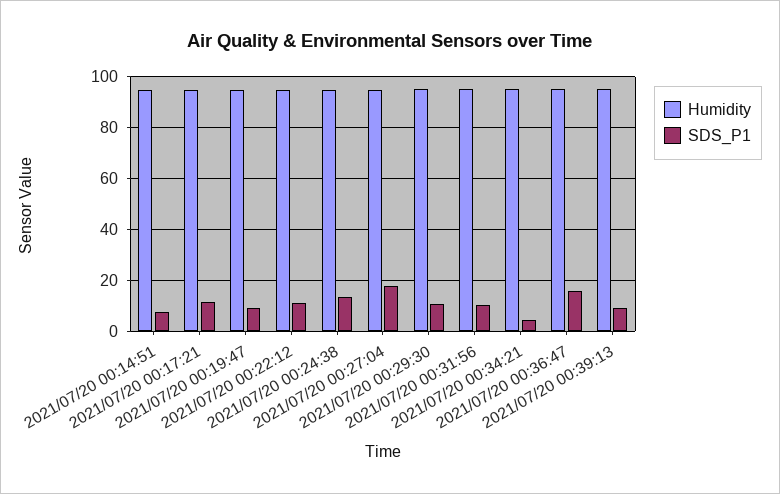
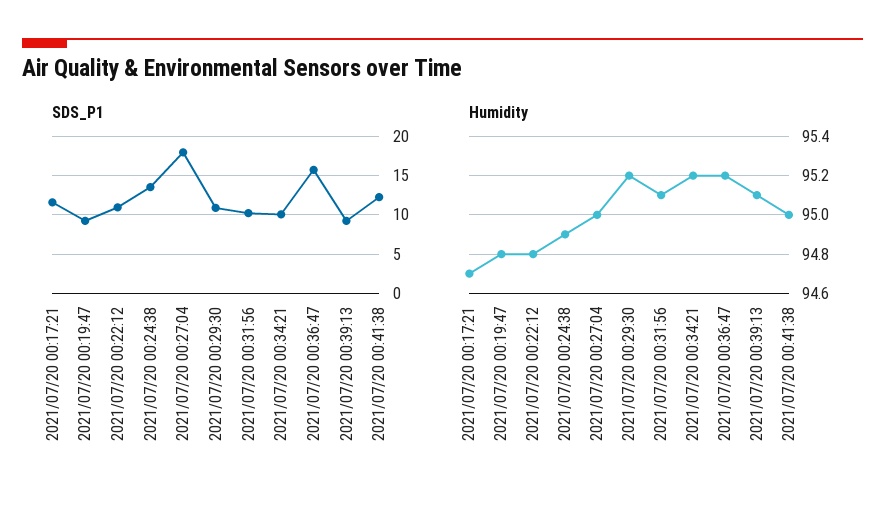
Humidity, 2021/07/20 00:14:51: 95 -> none
SDS_P1, 2021/07/20 00:14:51: 7.5 -> none
SDS_P1, 2021/07/20 00:34:21: 5 -> 10
SDS_P1, 2021/07/20 00:41:38: none -> 12
Humidity, 2021/07/20 00:41:38: none -> 95

